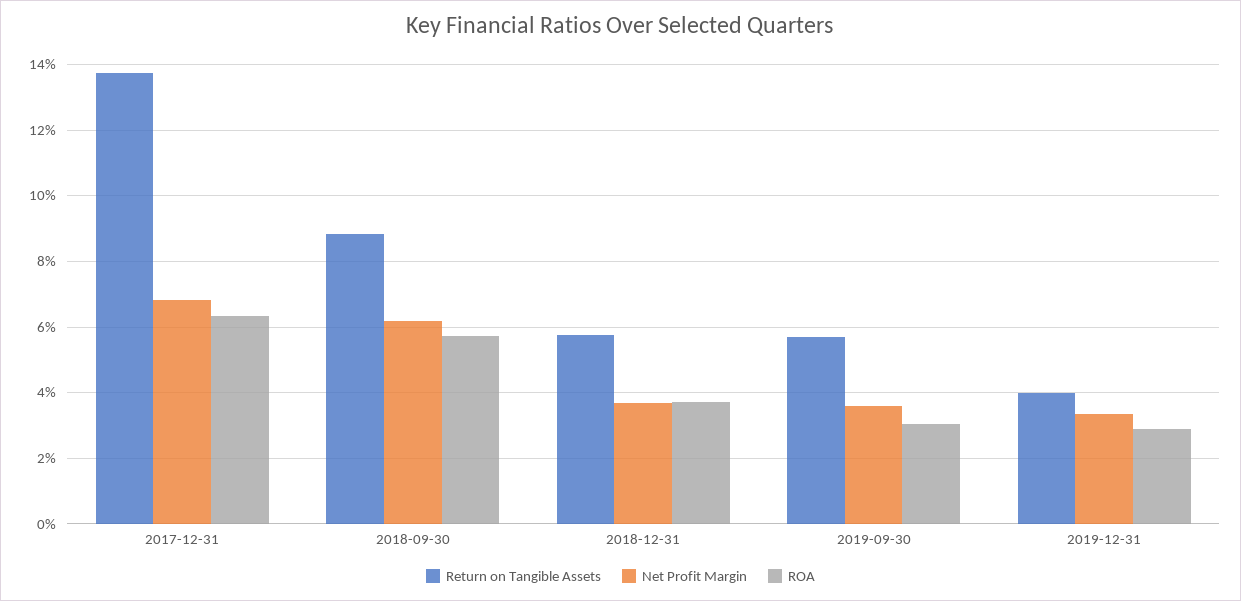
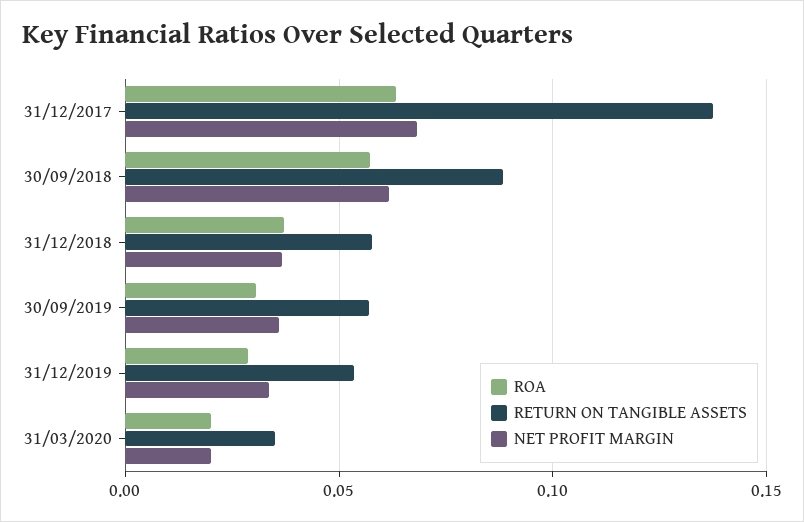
Return on Tangible Assets, 2019-12-31: 0.04 -> 0.055
ROA, 31/03/2020: none -> 0.02
Return on Tangible Assets, 31/03/2020: none -> 0.035
Net Profit Margin, 31/03/2020: none -> 0.02

